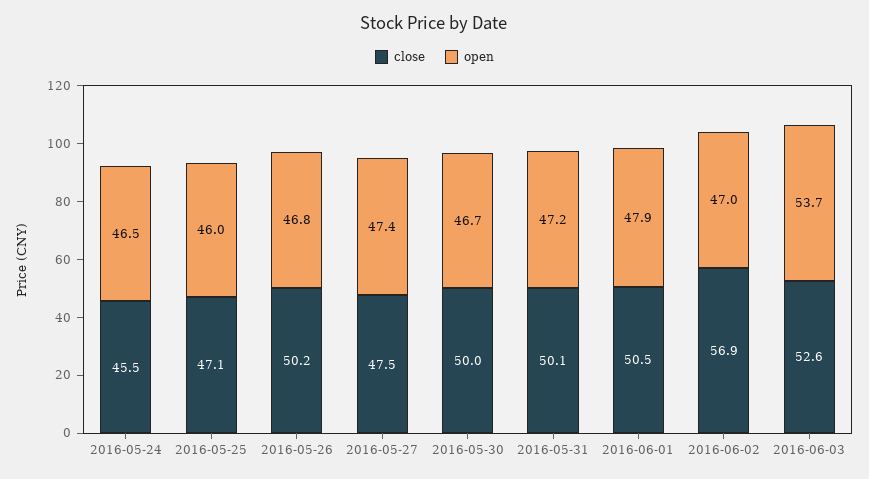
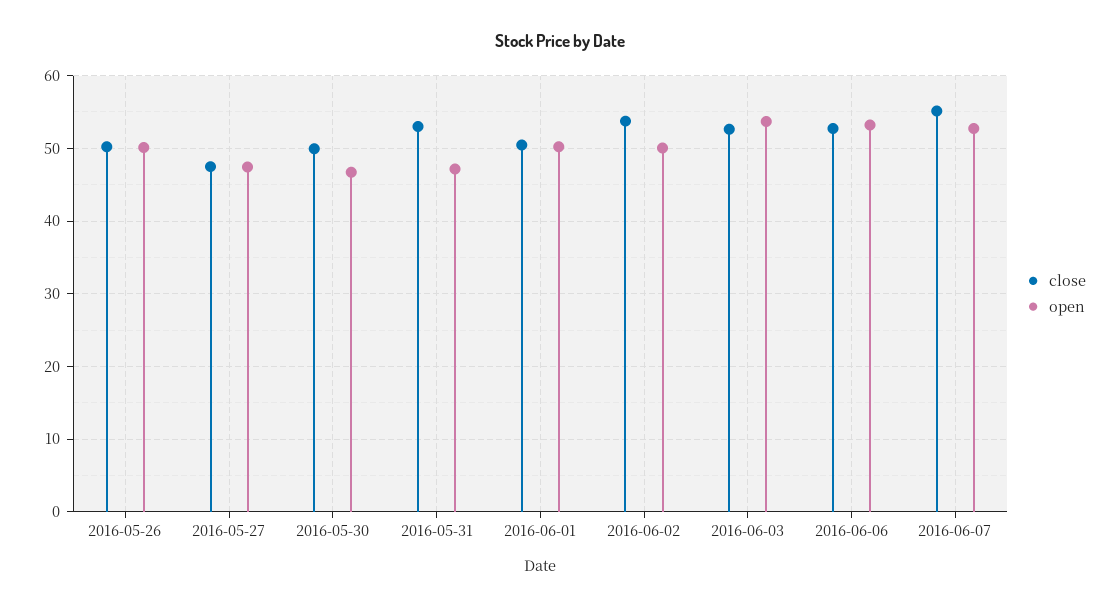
close, 2016-05-24: 45.5 -> none
open, 2016-05-24: 46.5 -> none
close, 2016-05-25: 47.1 -> none
open, 2016-05-25: 46 -> none
open, 2016-05-26: 46.8 -> 50
close, 2016-05-31: 50.1 -> 53
open, 2016-06-01: 47.9 -> 50
close, 2016-06-02: 56.9 -> 54
open, 2016-06-02: 47 -> 50
close, 2016-06-06: none -> 53
open, 2016-06-06: none -> 53
close, 2016-06-07: none -> 55
open, 2016-06-07: none -> 53

